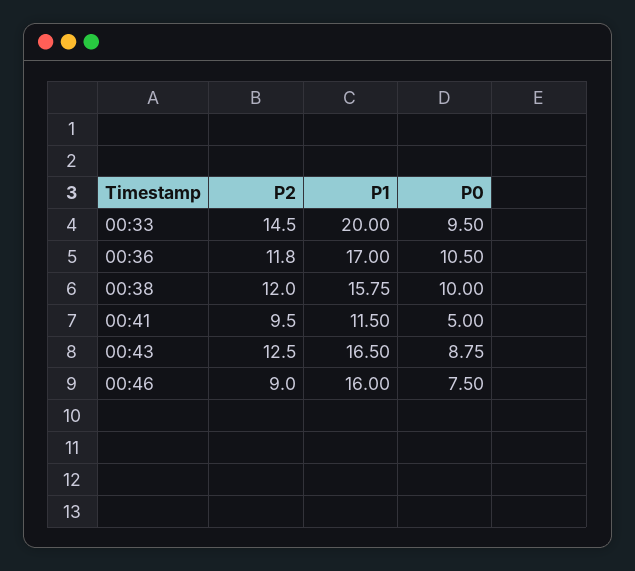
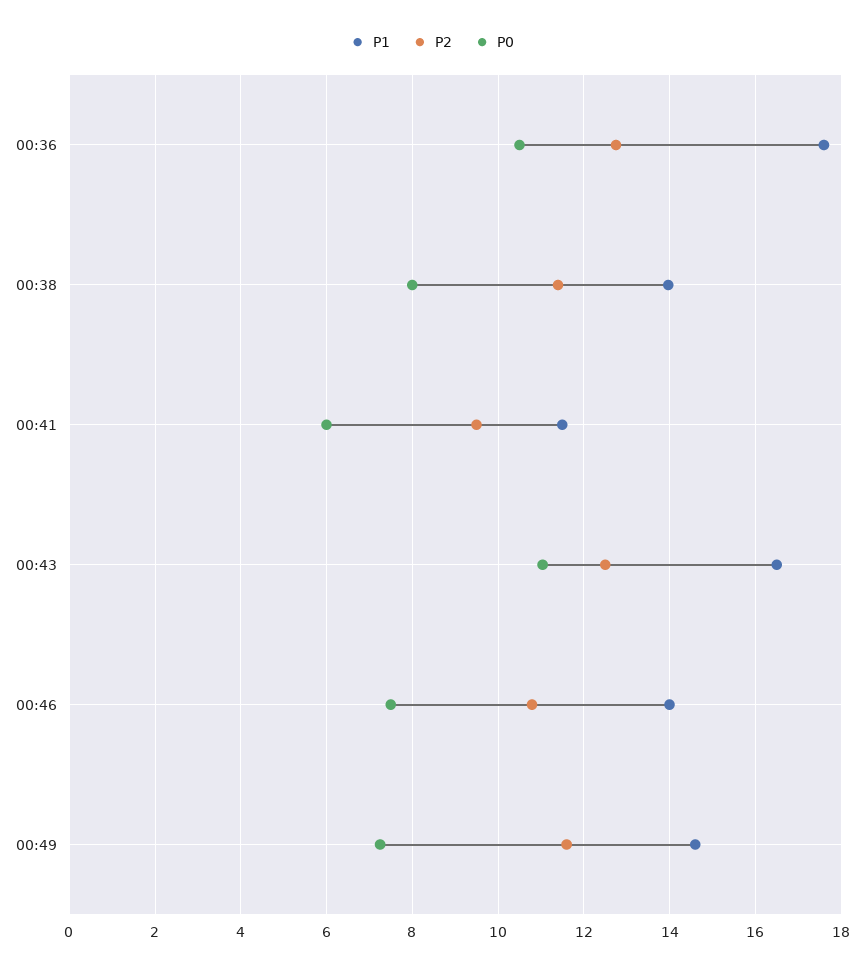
P2, 00:33: 14.5 -> none
P1, 00:33: 20 -> none
P0, 00:33: 9.5 -> none
P2, 00:36: 11.8 -> 12.8
P1, 00:36: 17 -> 17.6
P2, 00:38: 12 -> 11.4
P1, 00:38: 15.75 -> 14
P0, 00:38: 10 -> 8
P0, 00:41: 5 -> 6
P0, 00:43: 8.75 -> 11
P2, 00:46: 9 -> 10.8
P1, 00:46: 16 -> 14
P1, 00:49: none -> 14.6
P2, 00:49: none -> 11.6
P0, 00:49: none -> 7.2

